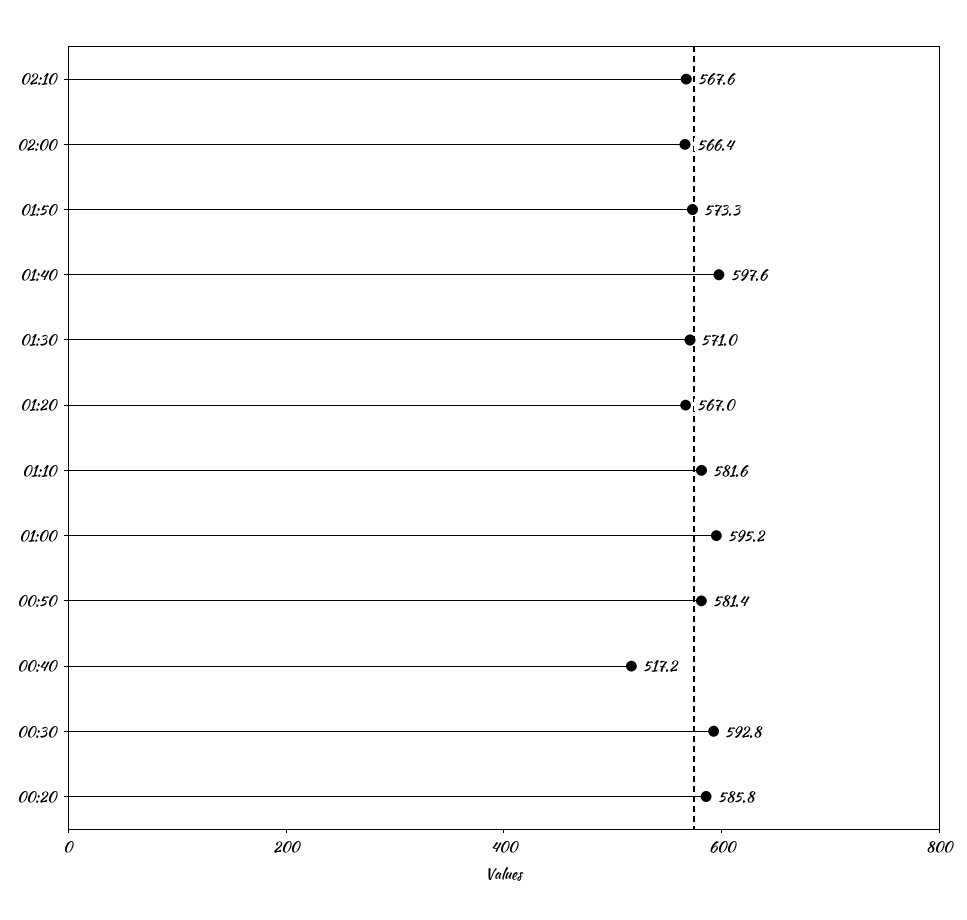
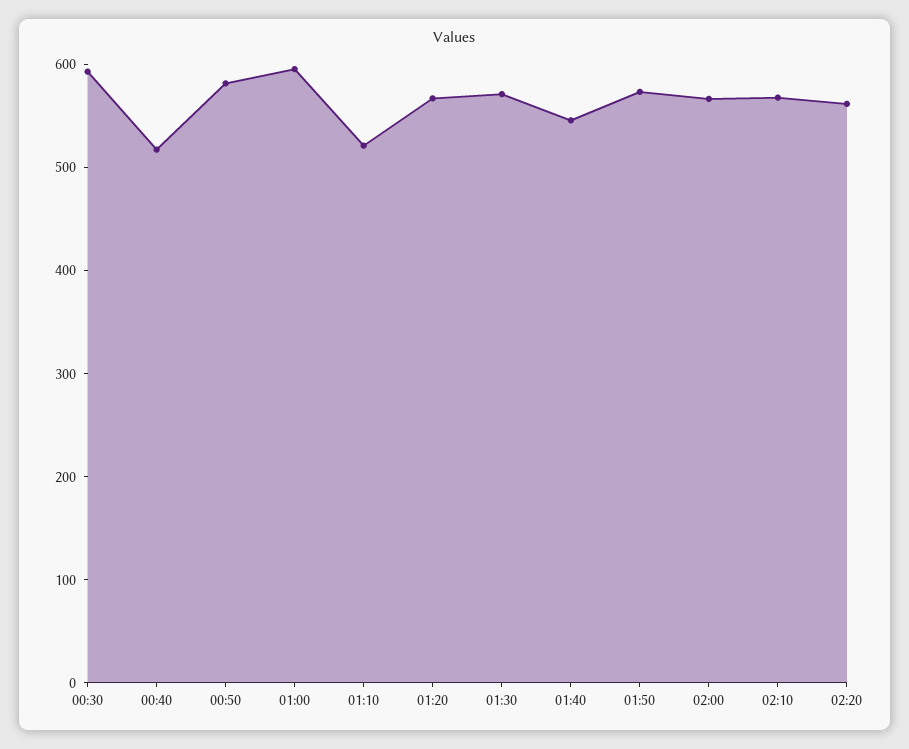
01:40: 597.6 -> 540
01:10: 581.6 -> 520
00:20: 585.8 -> none
02:20: none -> 560

